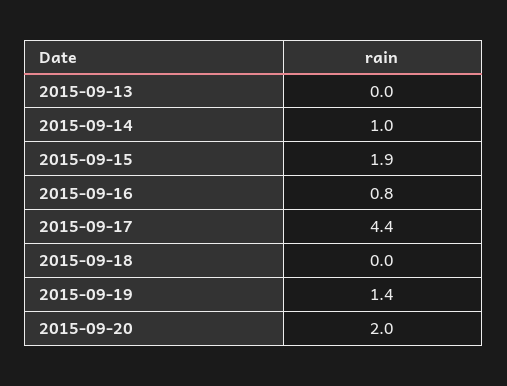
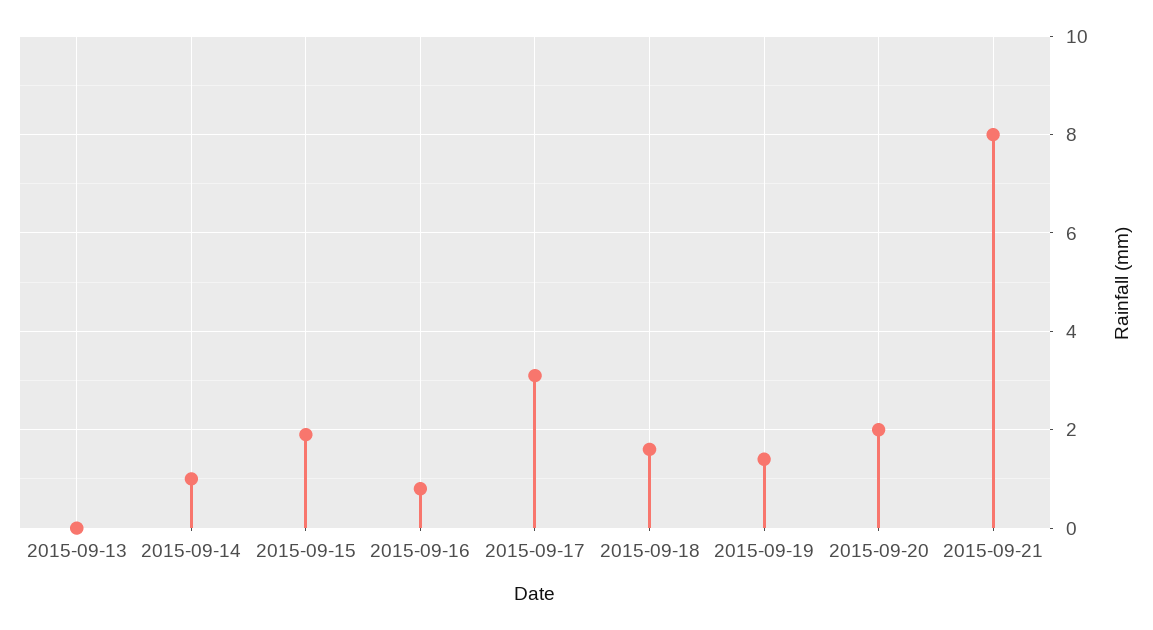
2015-09-17: 4.4 -> 3
2015-09-18: 0 -> 1.5
2015-09-21: none -> 8

